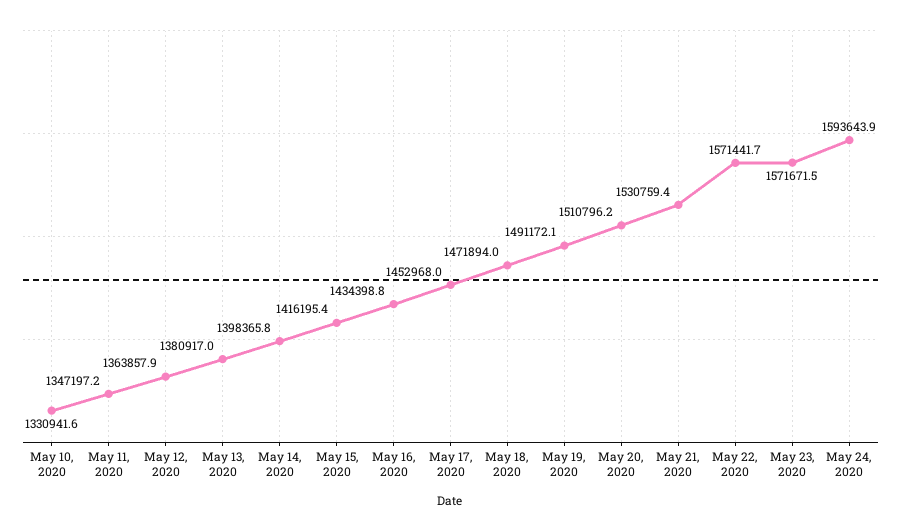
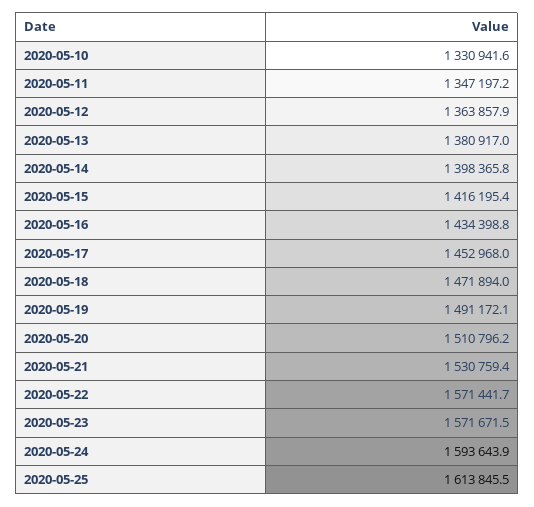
2020-05-25: none -> 1613845.5

